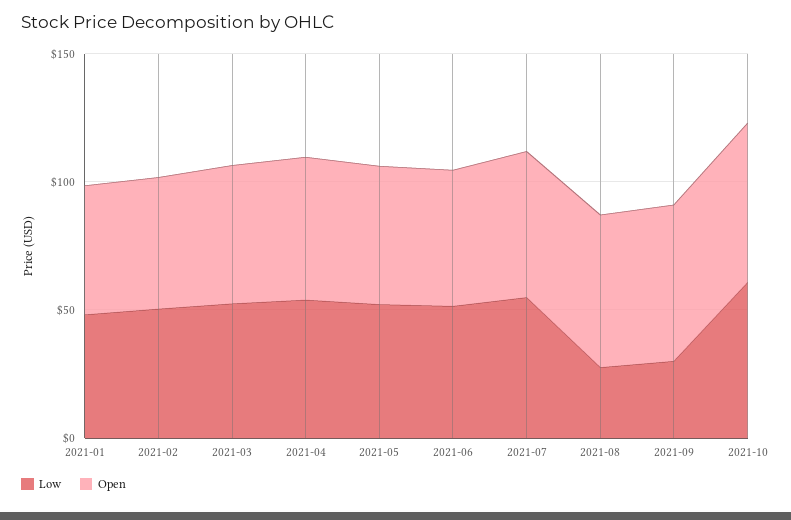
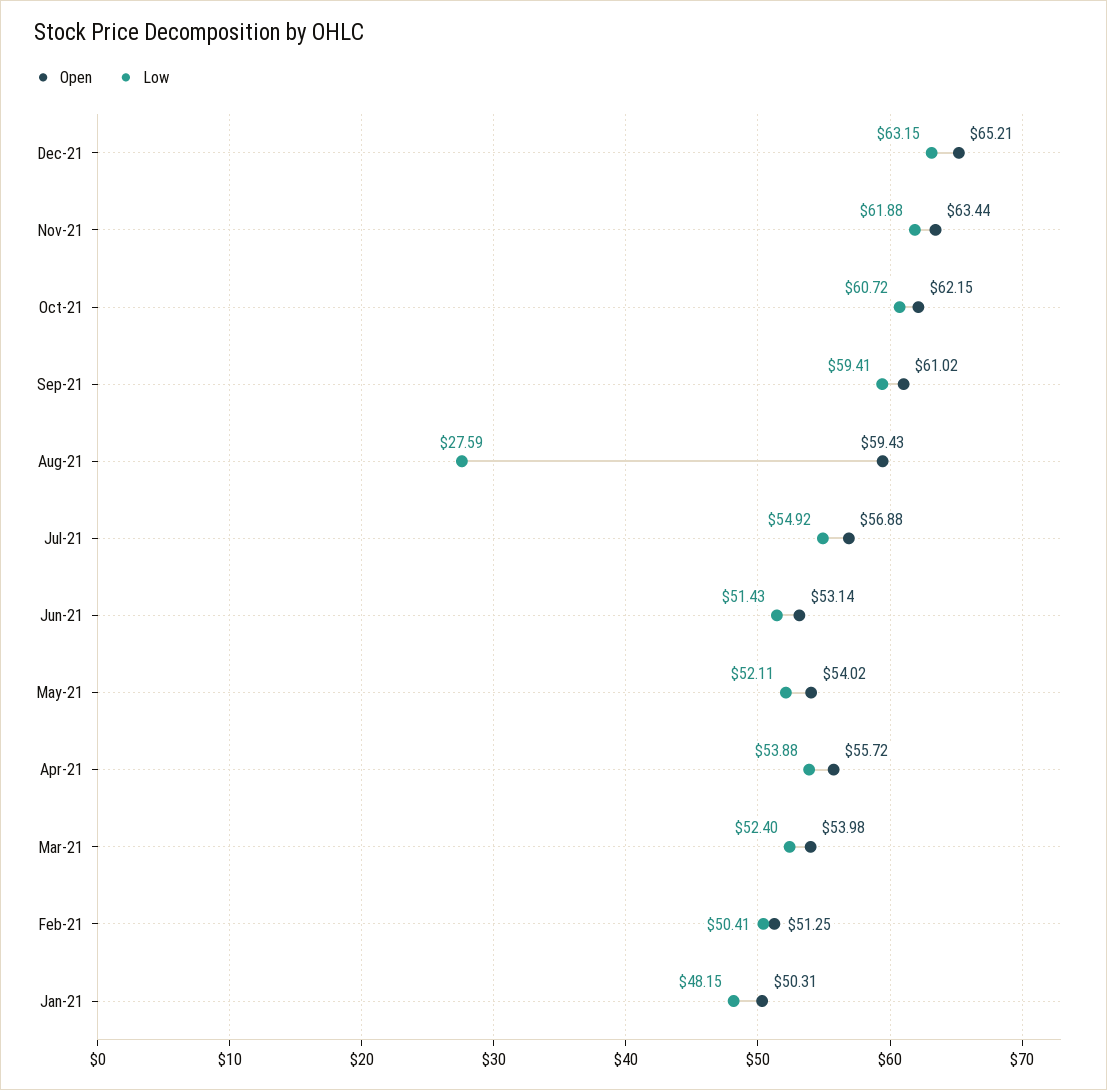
Low, 2021-09: 30 -> 59.41
Open, Dec-21: none -> 65.21
Low, Dec-21: none -> 63.15
Open, Nov-21: none -> 63.44
Low, Nov-21: none -> 61.88

